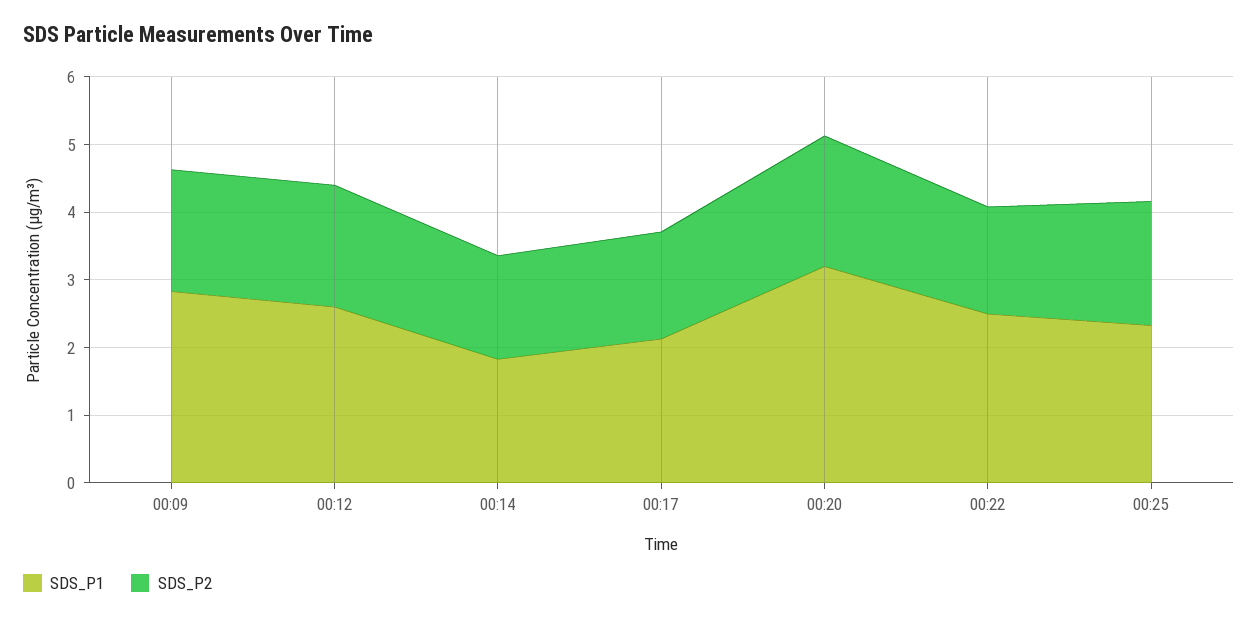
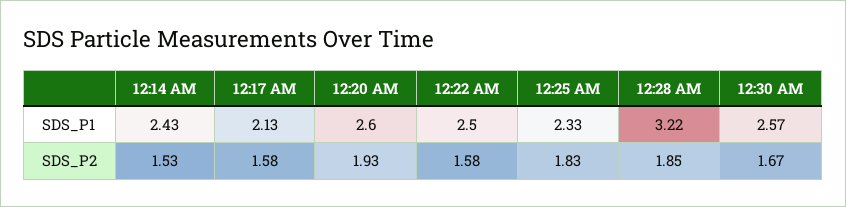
SDS_P1, 00:09: 2.8 -> none
SDS_P2, 00:09: 1.8 -> none
SDS_P1, 00:12: 2.6 -> none
SDS_P2, 00:12: 1.8 -> none
SDS_P1, 00:14: 1.8 -> 2.43
SDS_P1, 00:20: 3.2 -> 2.6
SDS_P1, 12:28 AM: none -> 3.22
SDS_P1, 12:30 AM: none -> 2.57
SDS_P2, 12:28 AM: none -> 1.85
SDS_P2, 12:30 AM: none -> 1.67

